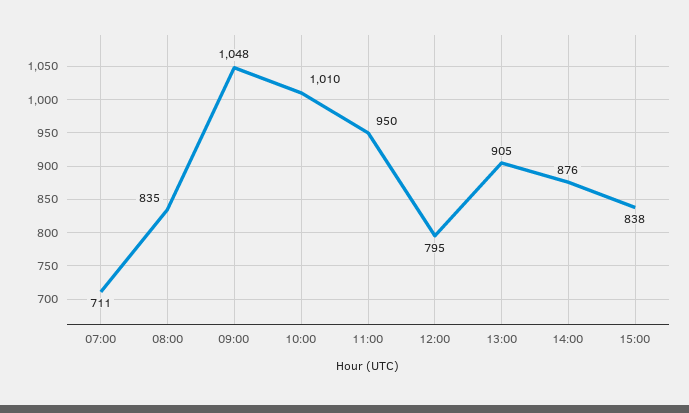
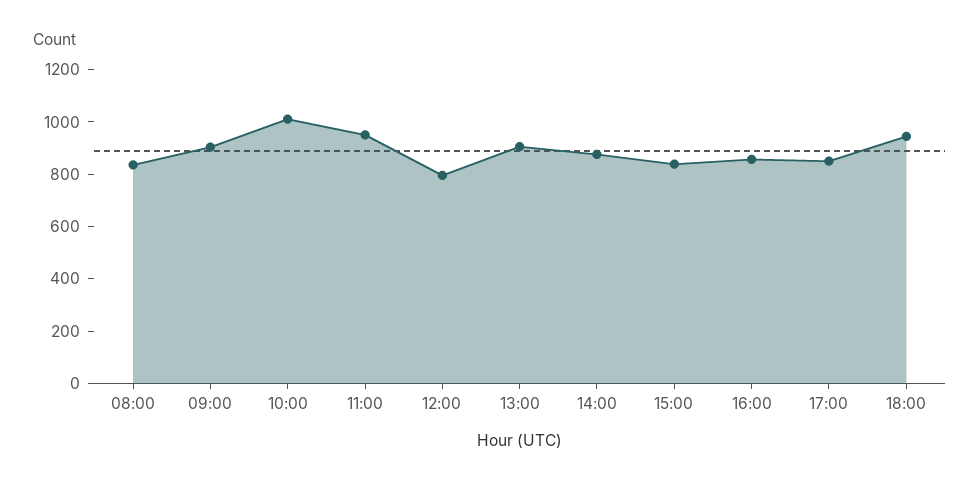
07:00: 711 -> none
09:00: 1048 -> 900
16:00: none -> 850
17:00: none -> 850
18:00: none -> 950

